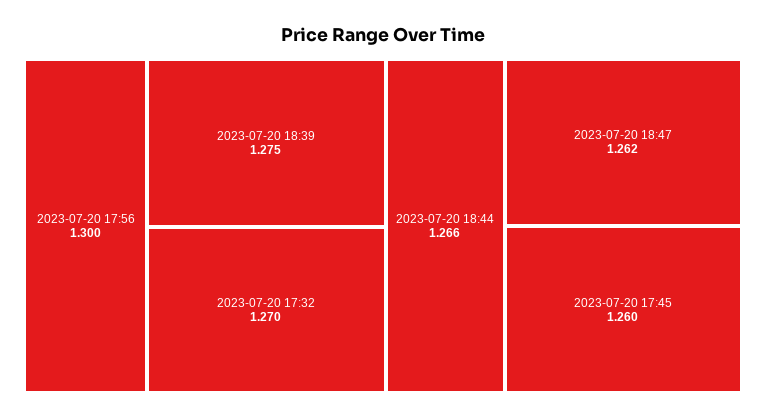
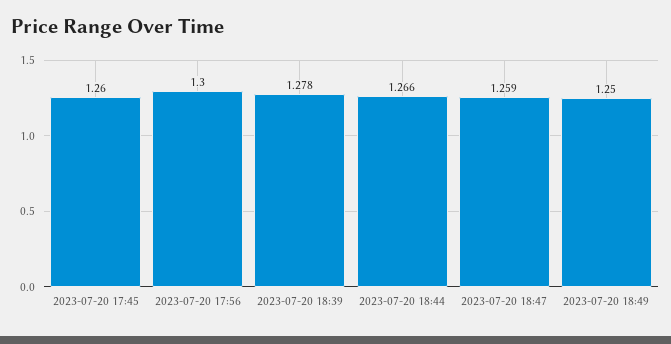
2023-07-20 18:39: 1.275 -> 1.278
2023-07-20 17:32: 1.27 -> none
2023-07-20 18:47: 1.262 -> 1.259
2023-07-20 18:49: none -> 1.25

